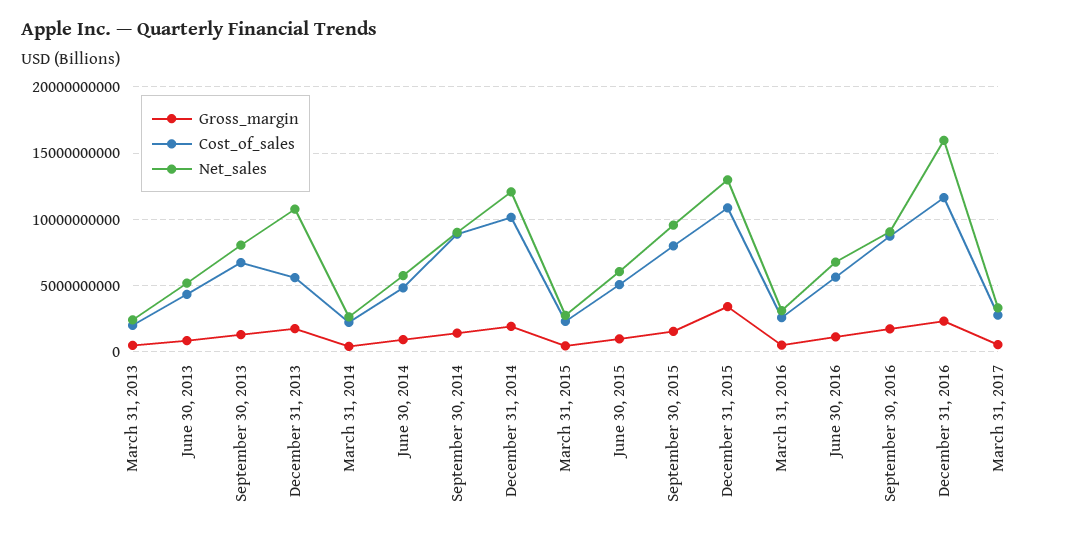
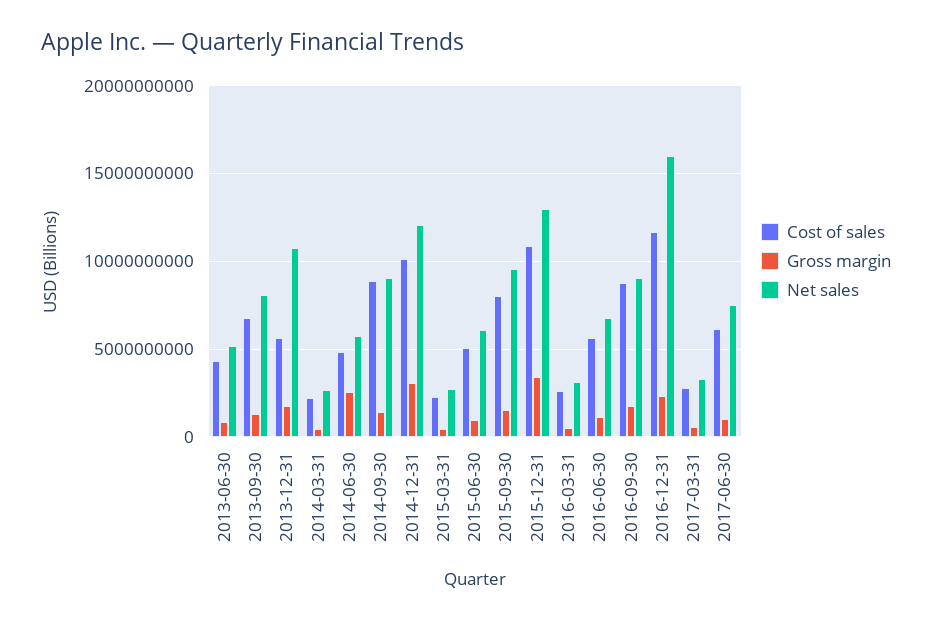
Gross_margin, March 31, 2013: 500000000 -> none
Cost_of_sales, March 31, 2013: 2000000000 -> none
Net_sales, March 31, 2013: 2500000000 -> none
Gross_margin, June 30, 2014: 1000000000 -> 2500000000
Gross_margin, December 31, 2014: 2000000000 -> 3000000000
Cost_of_sales, 2017-06-30: none -> 6000000000
Gross_margin, 2017-06-30: none -> 1000000000
Net_sales, 2017-06-30: none -> 7500000000

